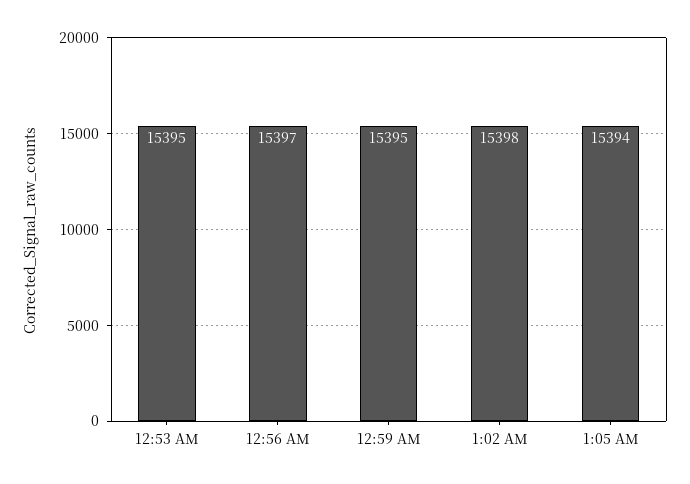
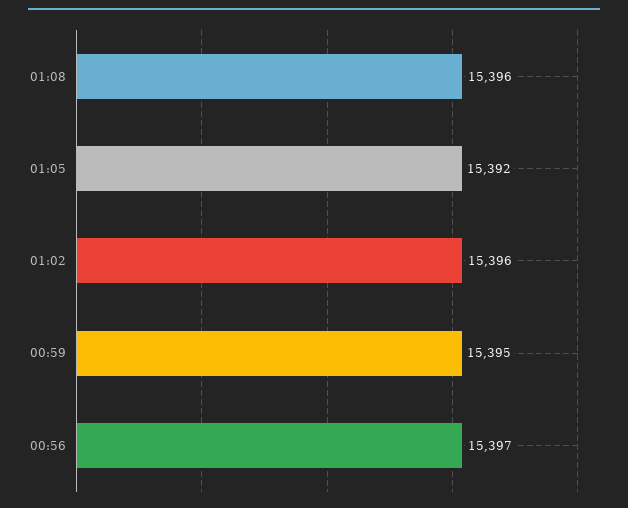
12:53 AM: 15395 -> none
1:02 AM: 15398 -> 15396
1:05 AM: 15394 -> 15392
01:08: none -> 15396

